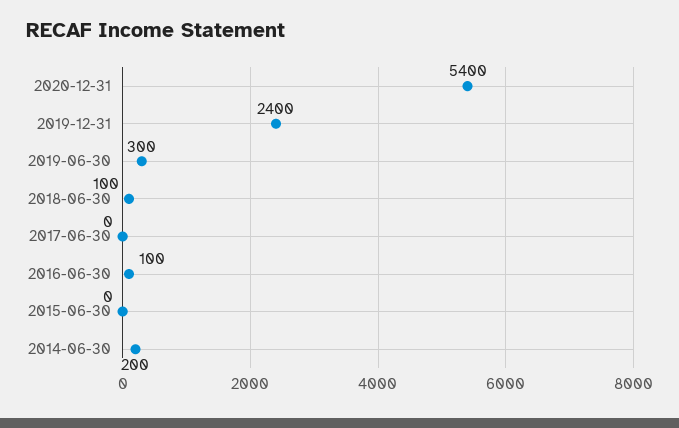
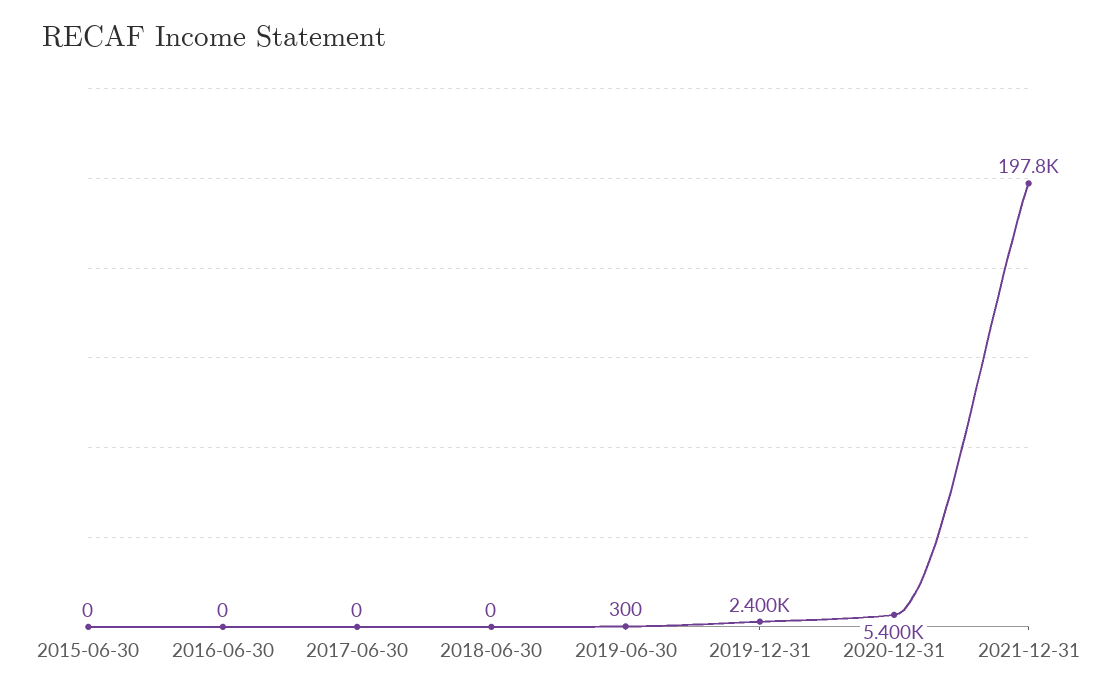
2018-06-30: 100 -> 0
2016-06-30: 100 -> 0
2014-06-30: 200 -> none
2021-12-31: none -> 197800

